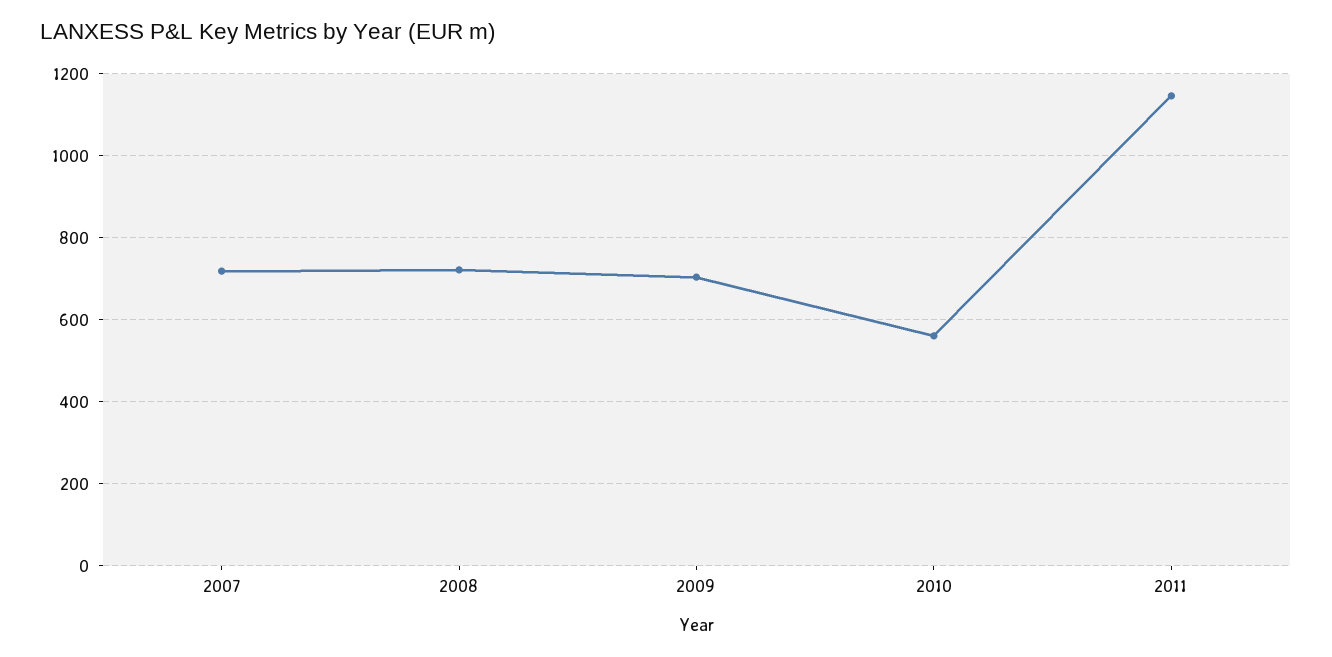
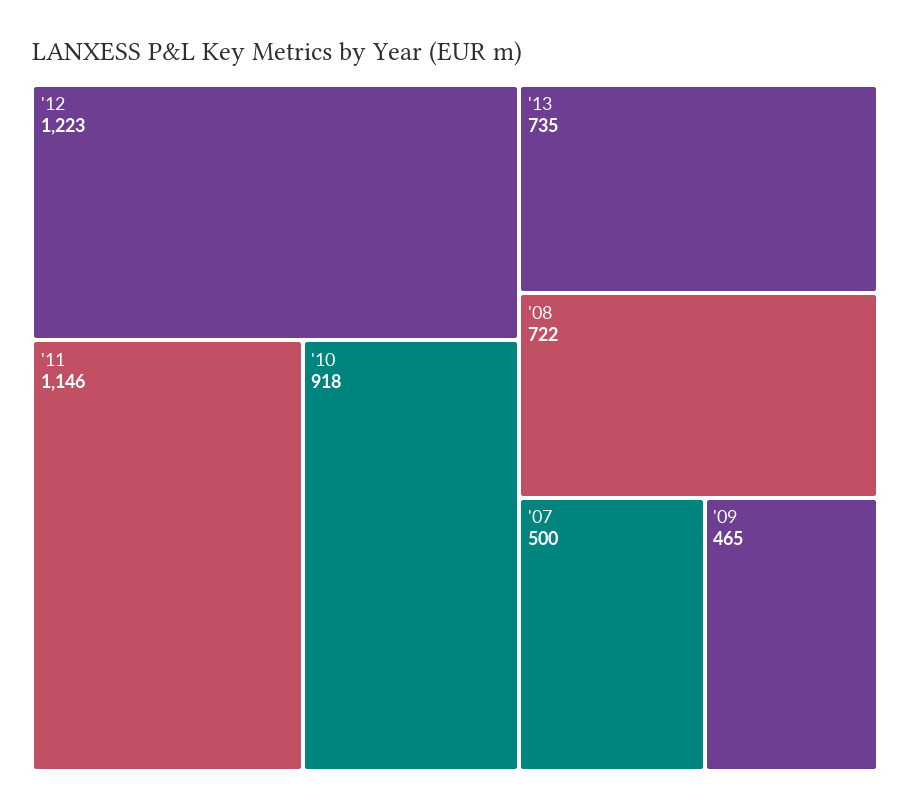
2007: 720 -> 500
2009: 700 -> 465
2010: 560 -> 918
'12: none -> 1223
'13: none -> 735

